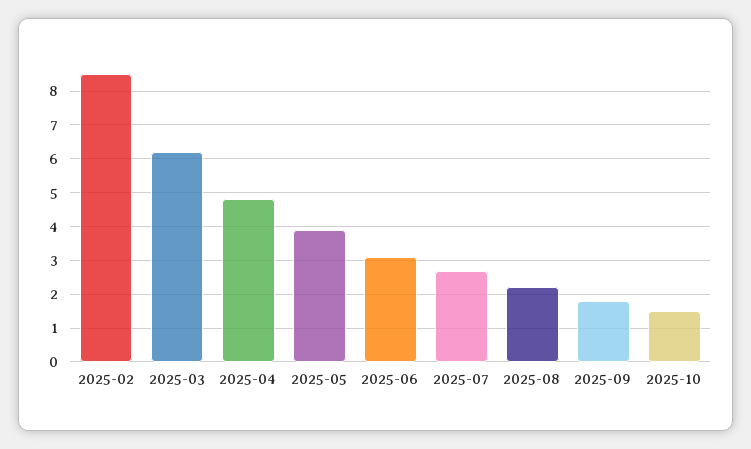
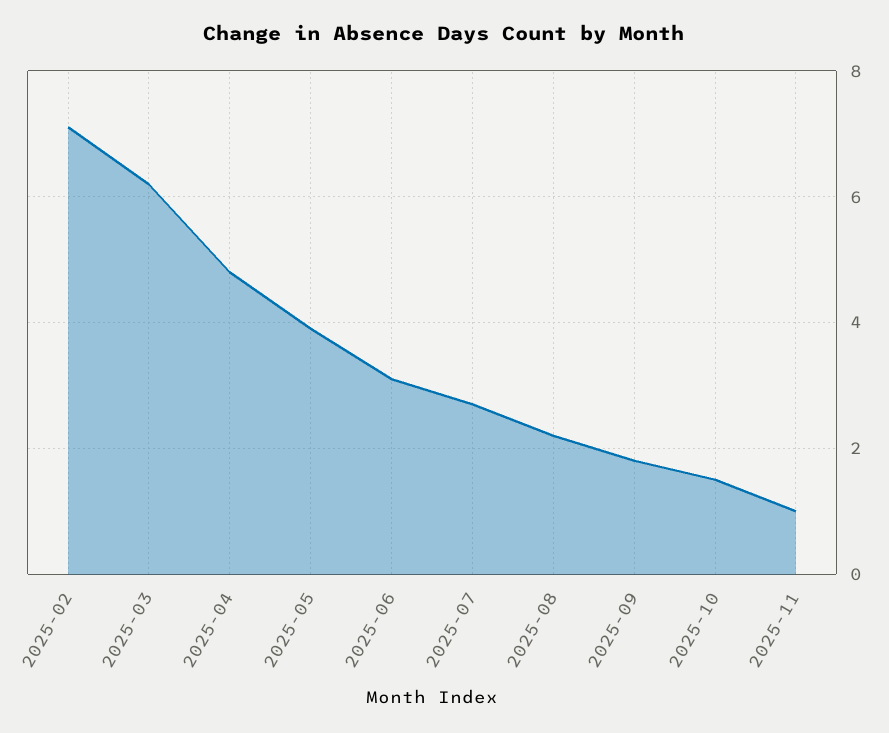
2025-02: 8.5 -> 7
2025-11: none -> 1

